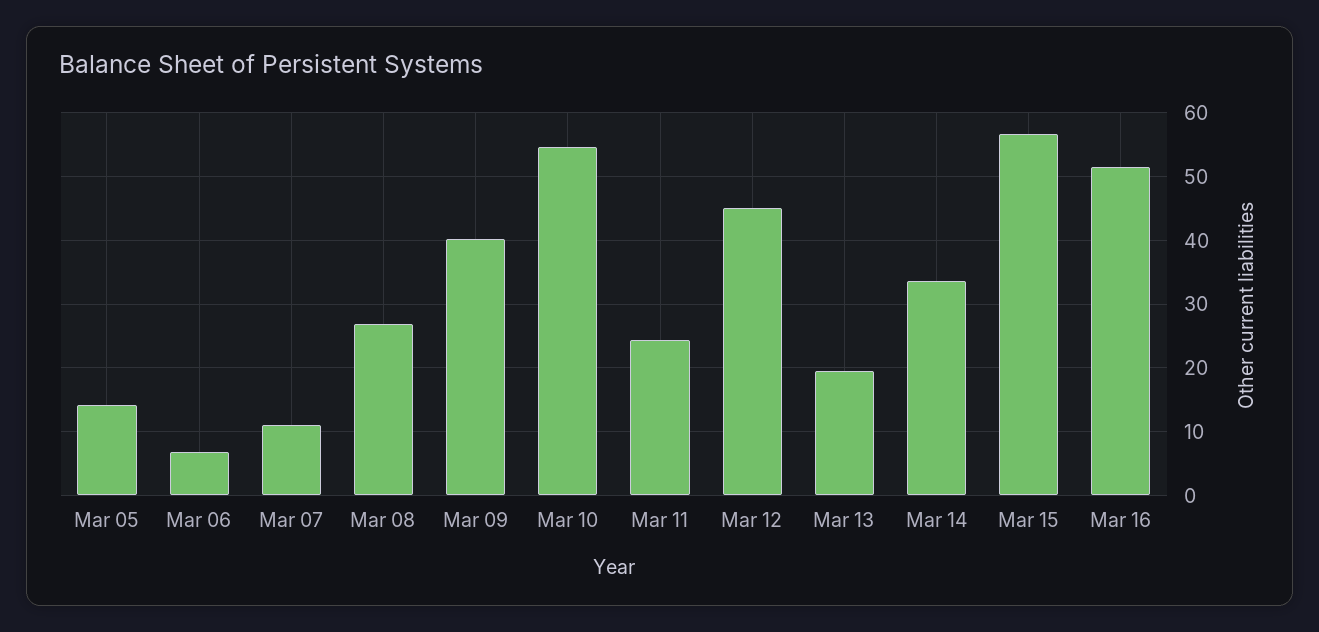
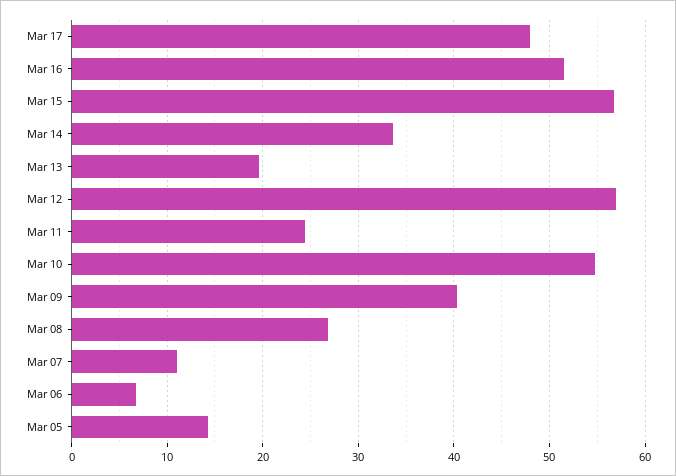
Mar 12: 45 -> 57
Mar 17: none -> 48

